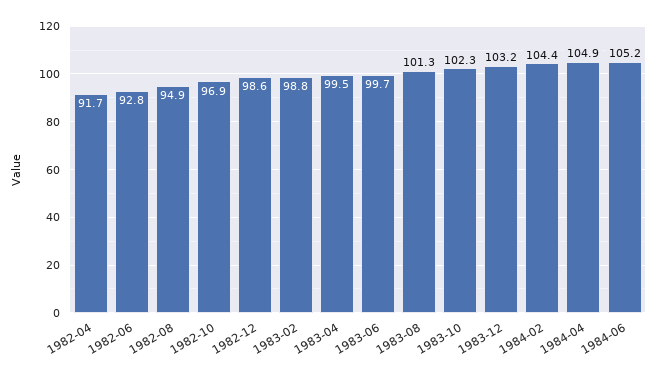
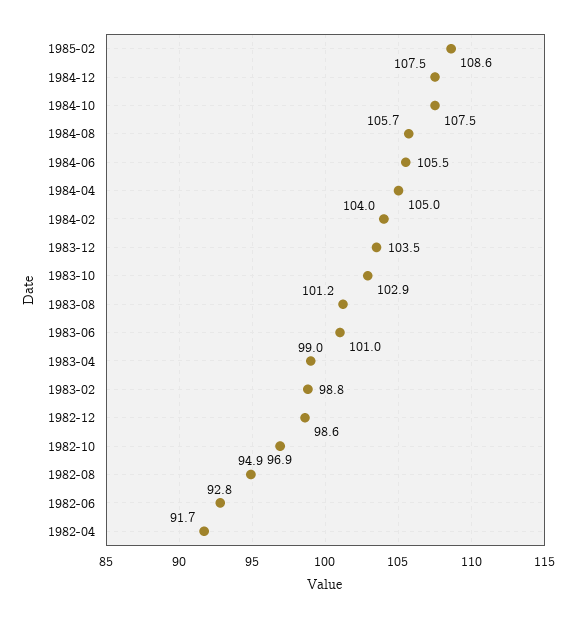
1983-04: 99.5 -> 99
1983-06: 99.7 -> 101
1983-08: 101.3 -> 101.2
1983-10: 102.3 -> 102.9
1983-12: 103.2 -> 103.5
1984-02: 104.4 -> 104
1984-04: 104.9 -> 105
1984-06: 105.2 -> 105.5
1985-02: none -> 108.6
1984-12: none -> 107.5
1984-10: none -> 107.5
1984-08: none -> 105.7

